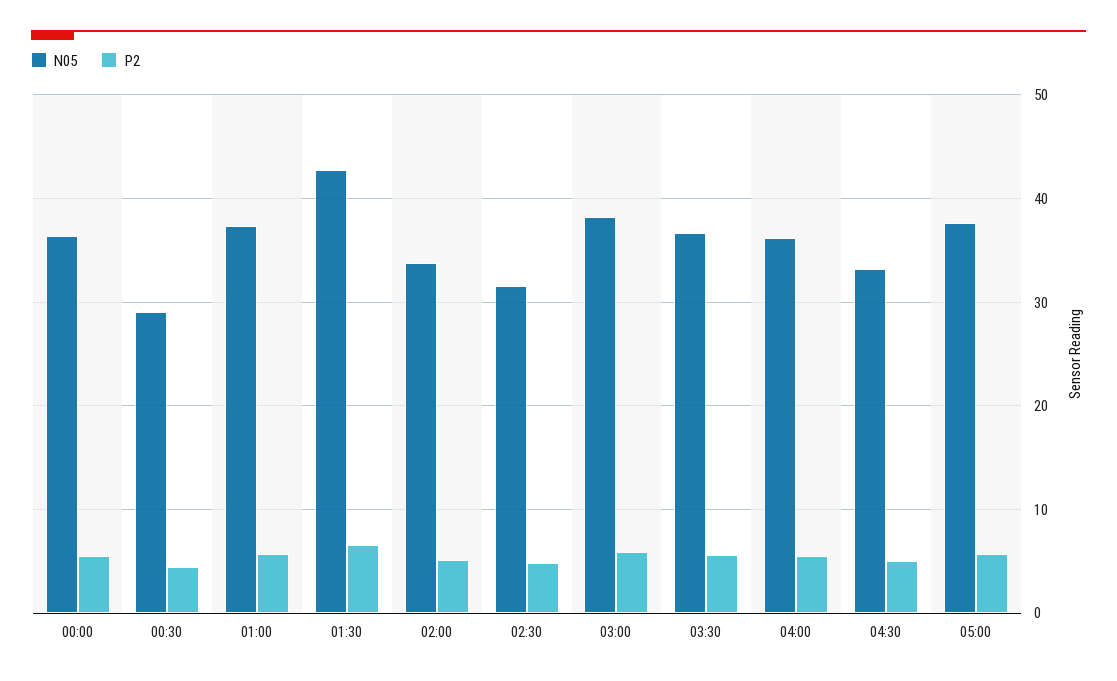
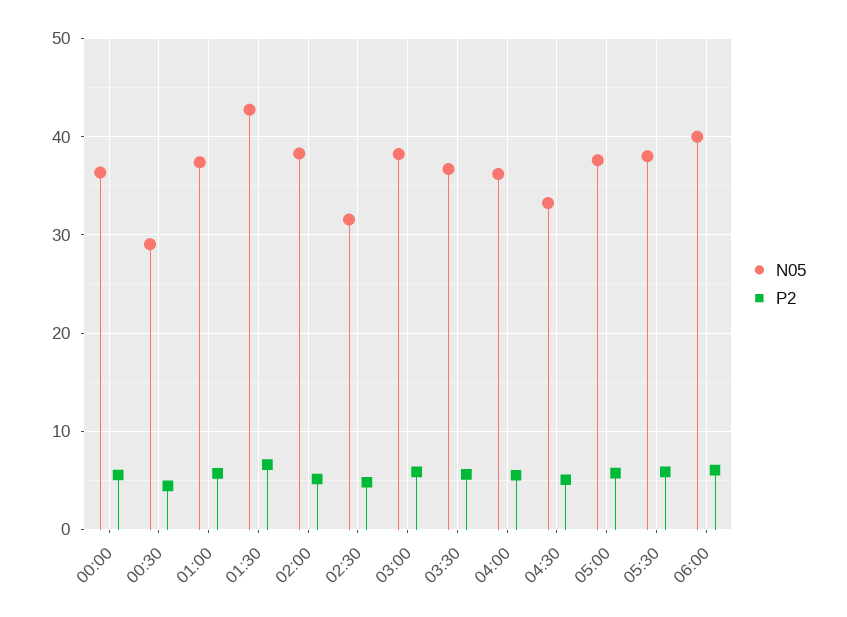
N05, 02:00: 34 -> 38
N05, 05:30: none -> 38
P2, 05:30: none -> 6
N05, 06:00: none -> 40
P2, 06:00: none -> 6

